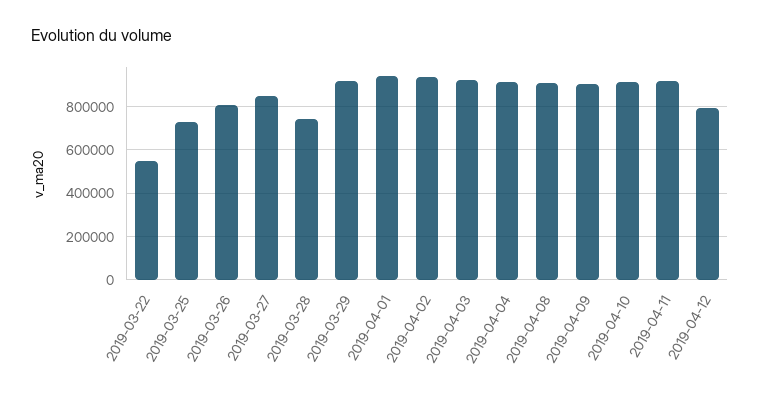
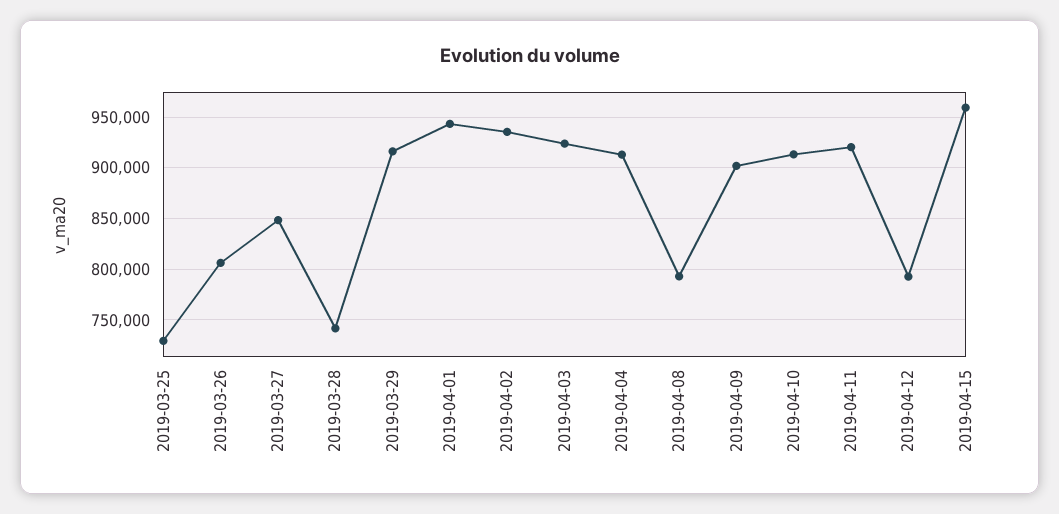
2019-03-22: 550000 -> none
2019-04-08: 900000 -> 790000
2019-04-15: none -> 960000

